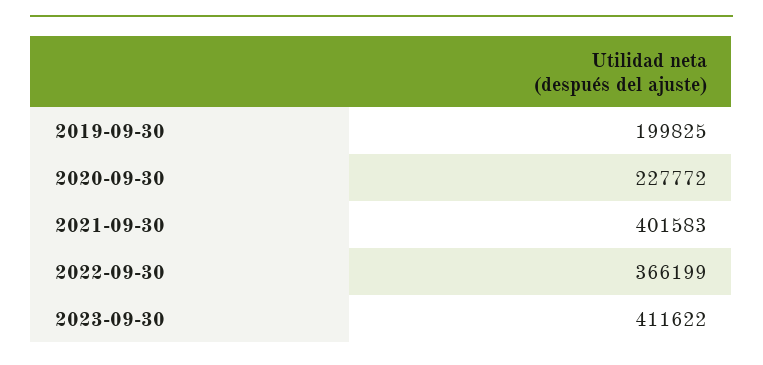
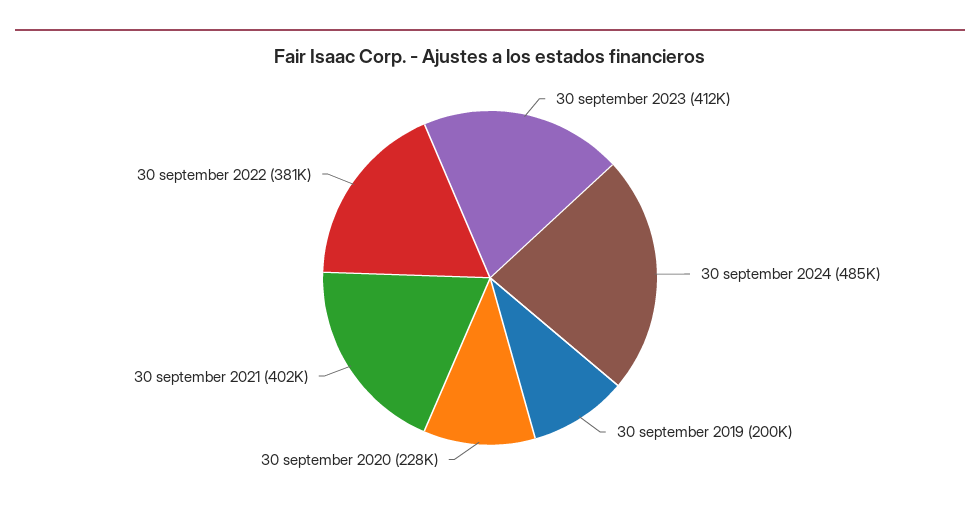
2022-09-30: 366199 -> 381000
30 september 2024: none -> 485000

